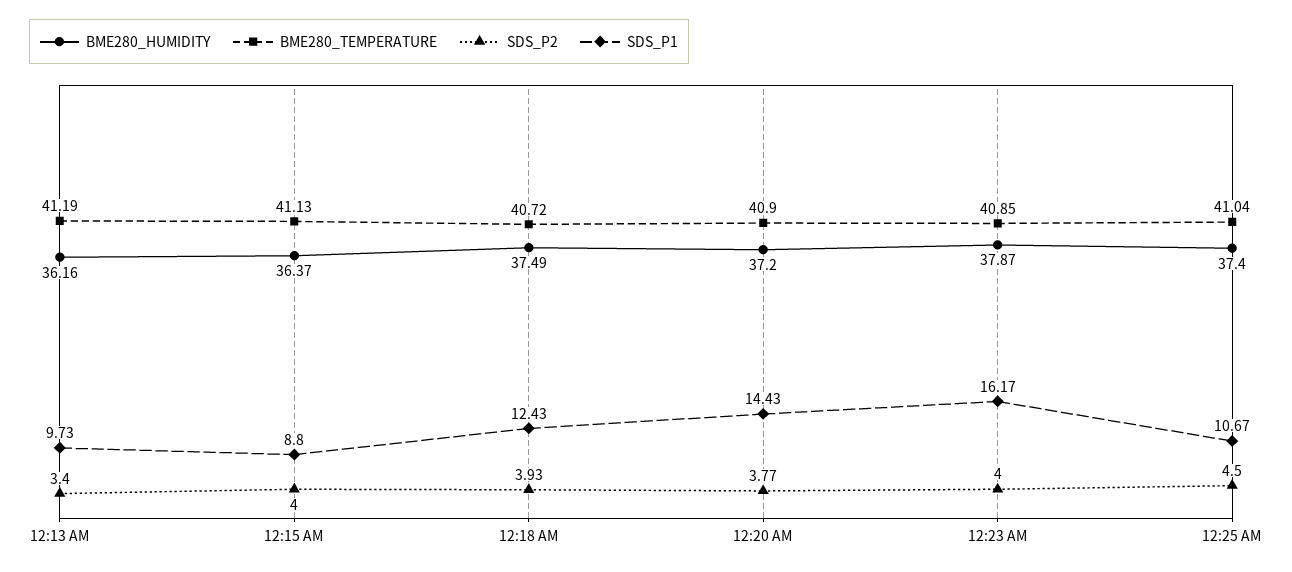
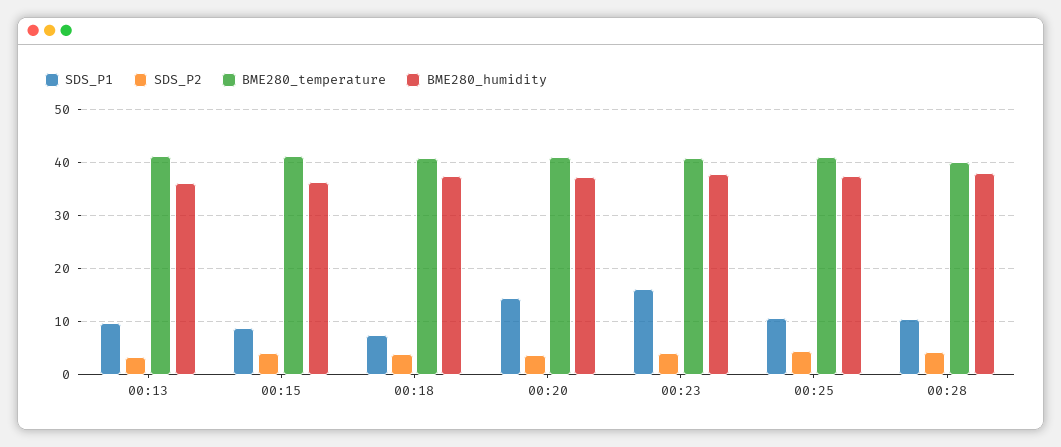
SDS_P1, 12:18 AM: 12.43 -> 8
SDS_P1, 00:28: none -> 10
SDS_P2, 00:28: none -> 4
BME280_TEMPERATURE, 00:28: none -> 40
BME280_HUMIDITY, 00:28: none -> 38

